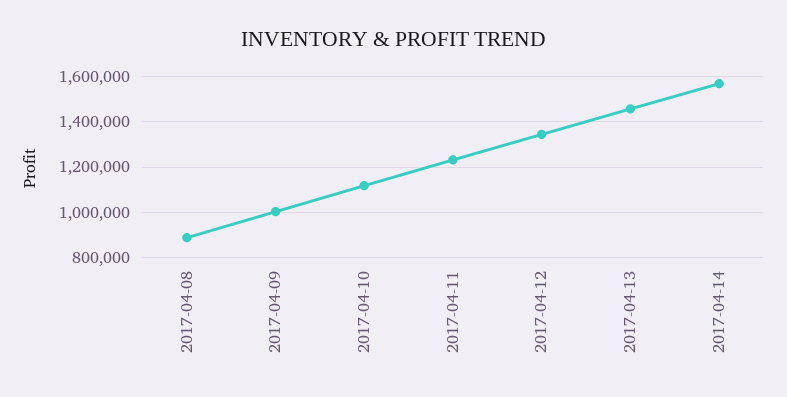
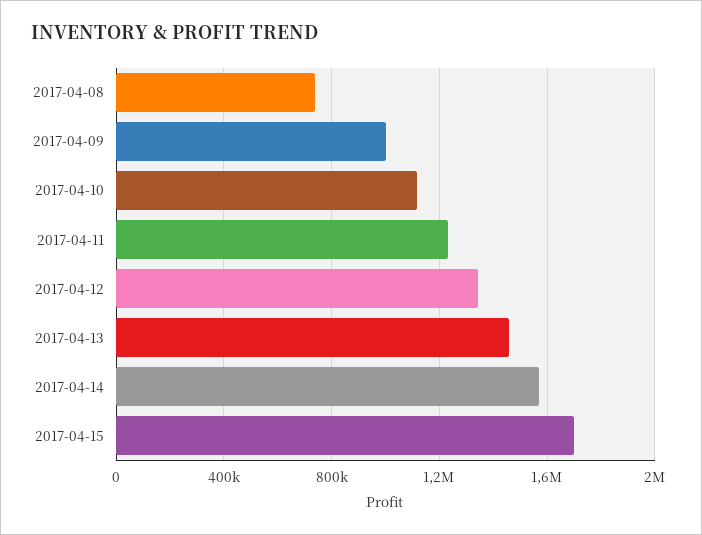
2017-04-08: 900000 -> 750000
2017-04-15: none -> 1700000

